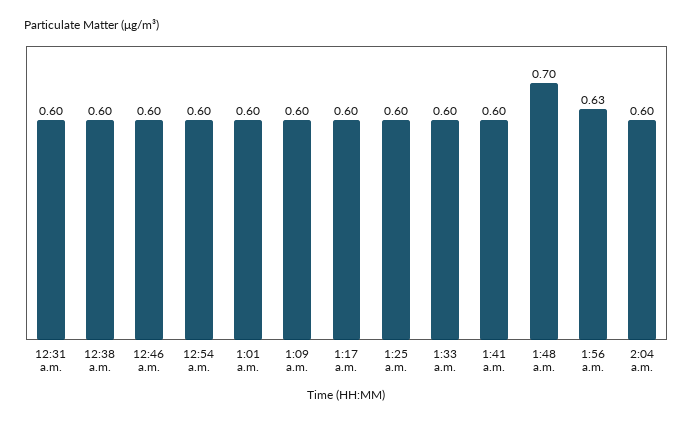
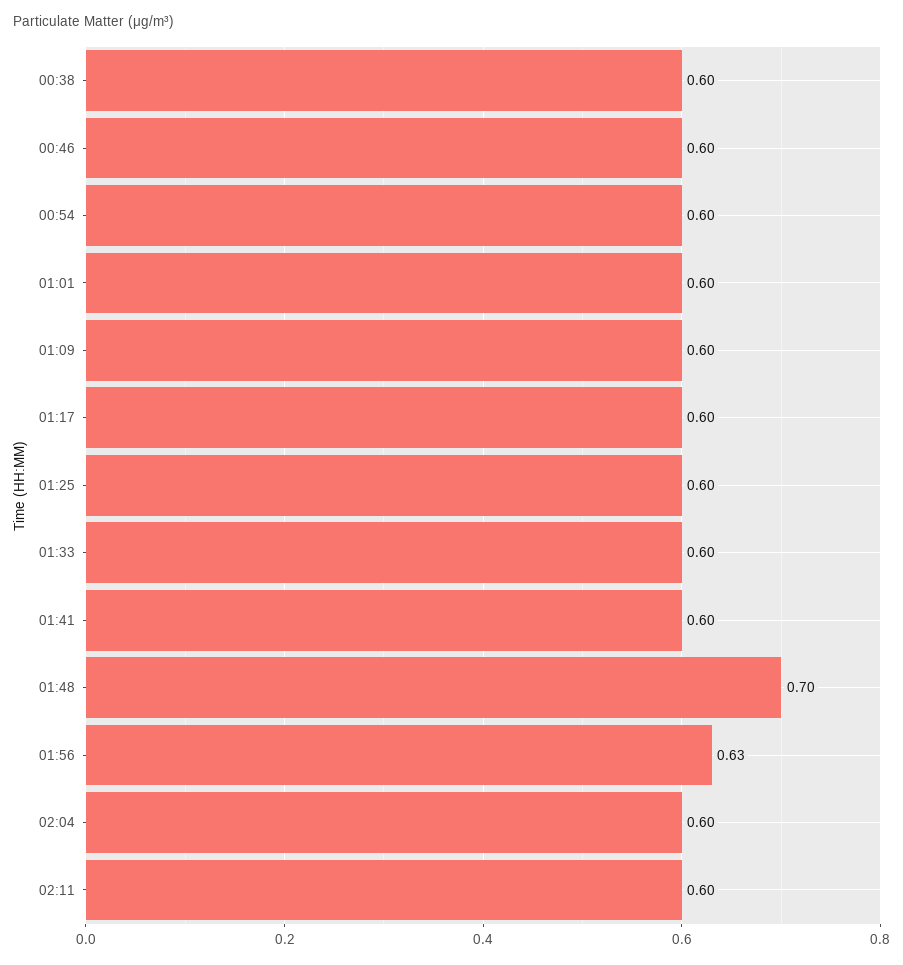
12:31 a.m.: 0.6 -> none
02:11: none -> 0.6

